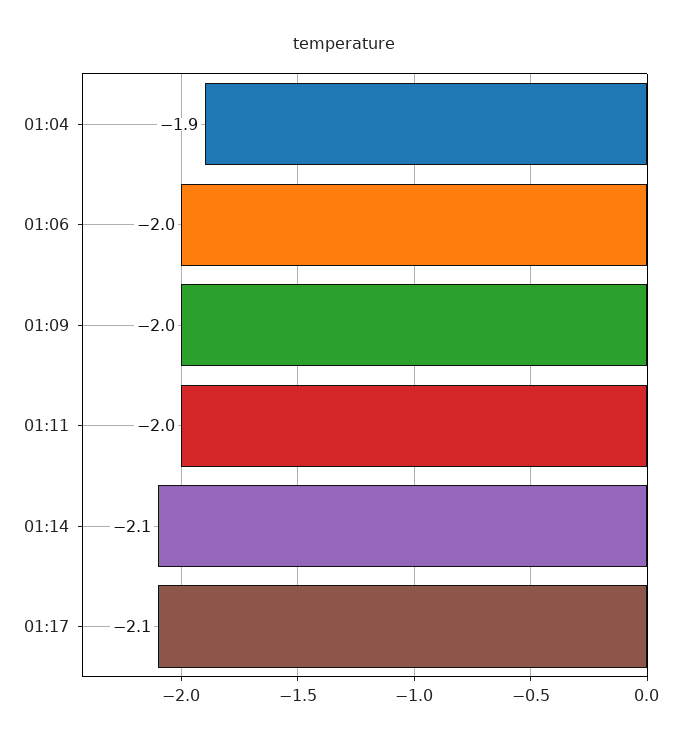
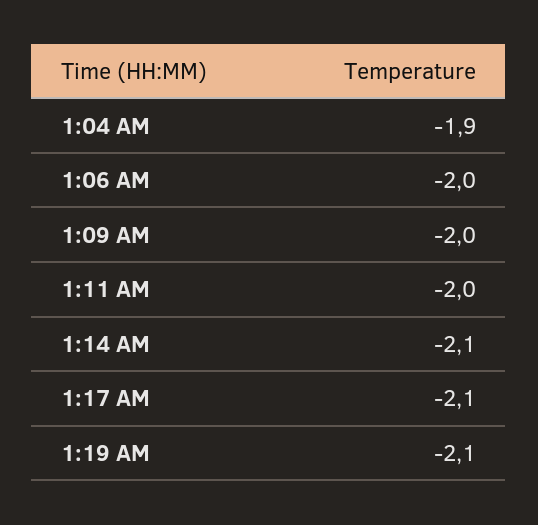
1:19 AM: none -> -2.1

